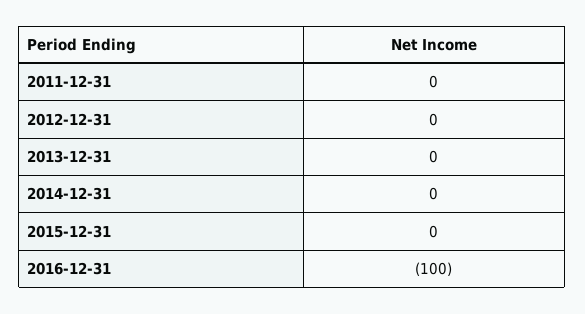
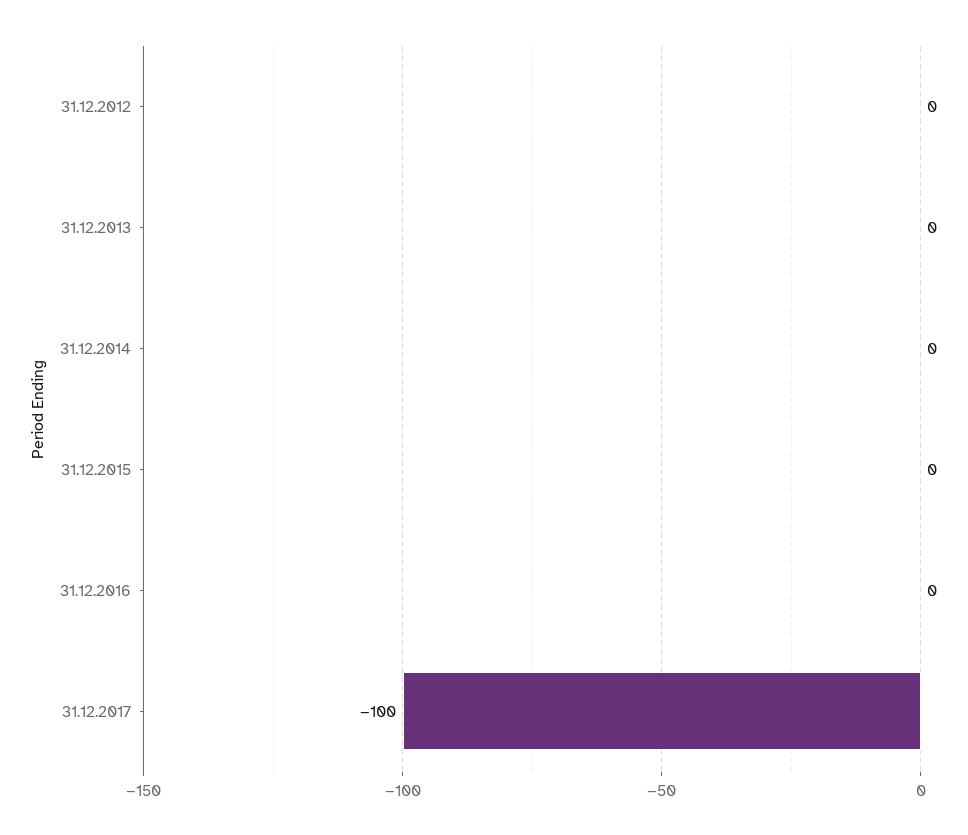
2011-12-31: 0 -> none
2016-12-31: -100 -> 0
31.12.2017: none -> -100

